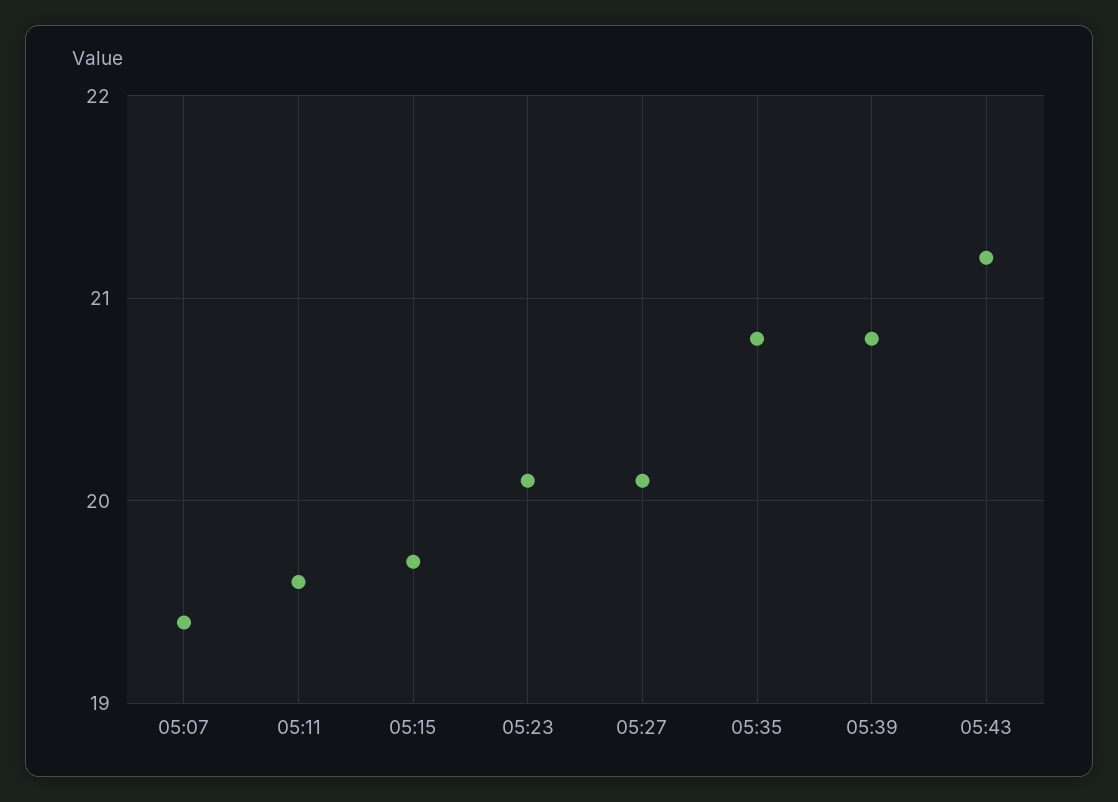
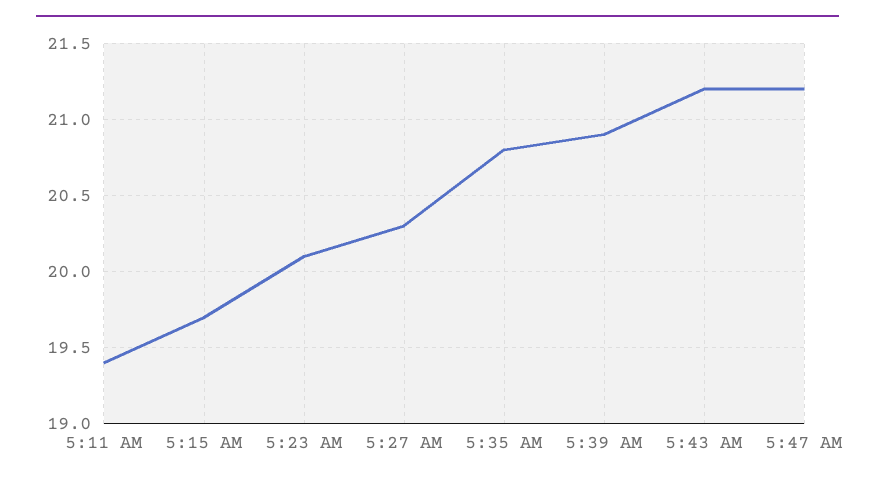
05:07: 19.4 -> none
05:11: 19.6 -> 19.4
05:27: 20.1 -> 20.3
05:39: 20.8 -> 20.9
5:47 AM: none -> 21.2

